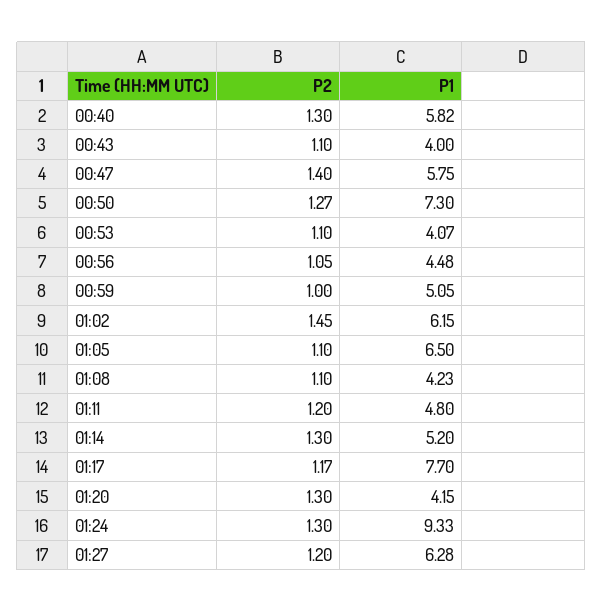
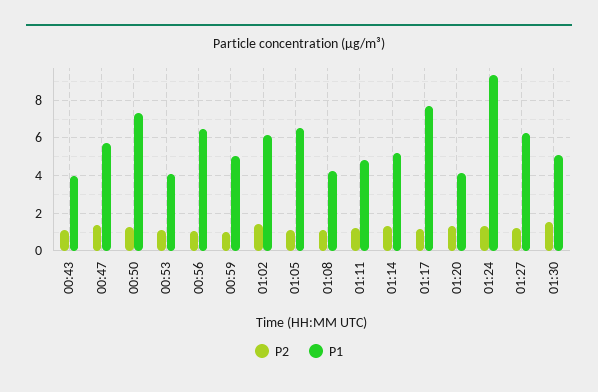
P2, 00:40: 1.3 -> none
P1, 00:40: 5.82 -> none
P1, 00:56: 4.48 -> 6.5
P2, 01:30: none -> 1.5
P1, 01:30: none -> 5

